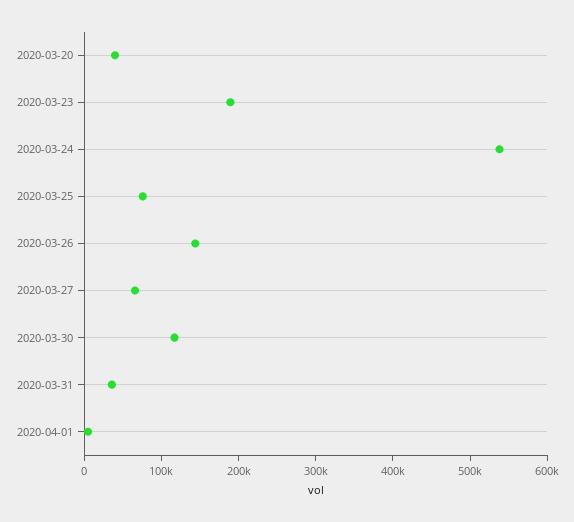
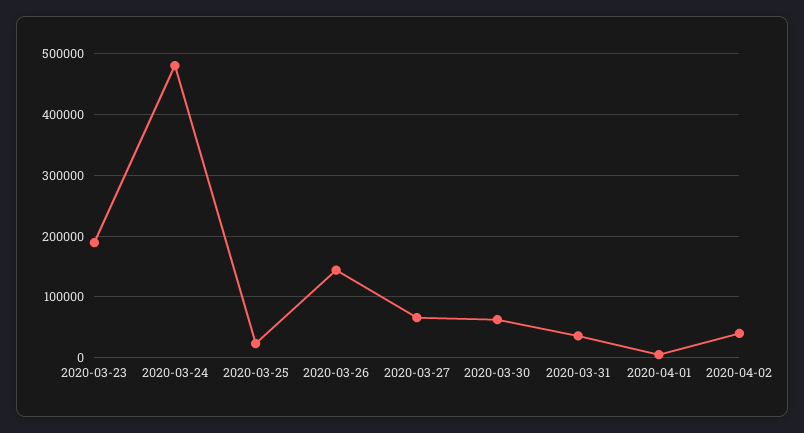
2020-03-20: 40000 -> none
2020-03-24: 540000 -> 480000
2020-03-25: 80000 -> 20000
2020-03-30: 120000 -> 60000
2020-04-02: none -> 40000

